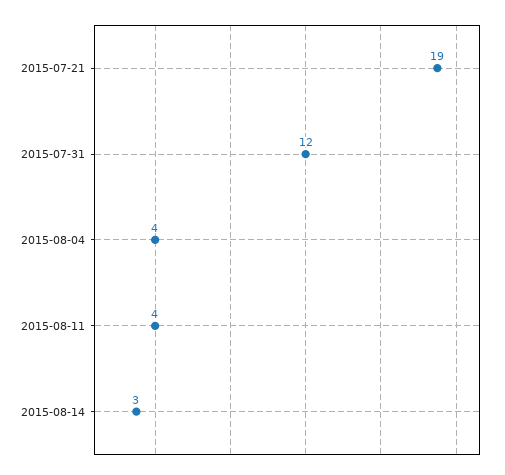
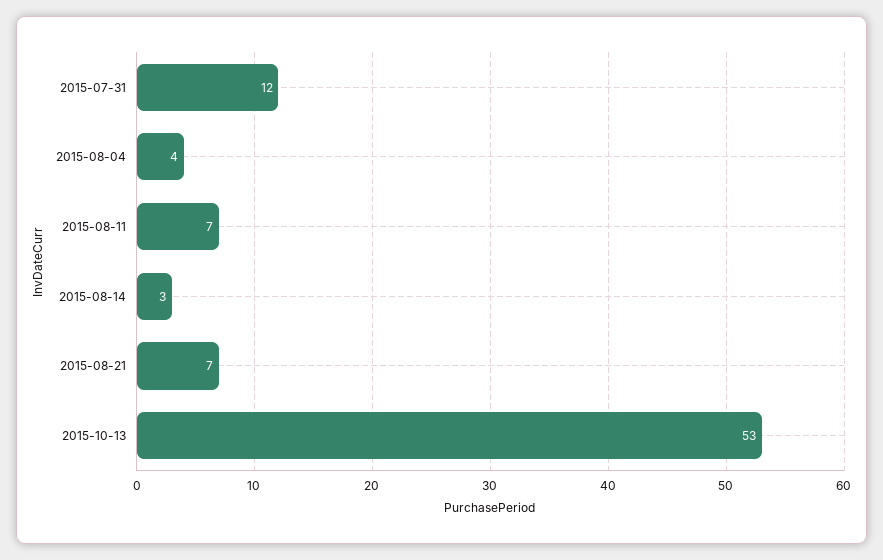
2015-07-21: 19 -> none
2015-08-11: 4 -> 7
2015-08-21: none -> 7
2015-10-13: none -> 53

